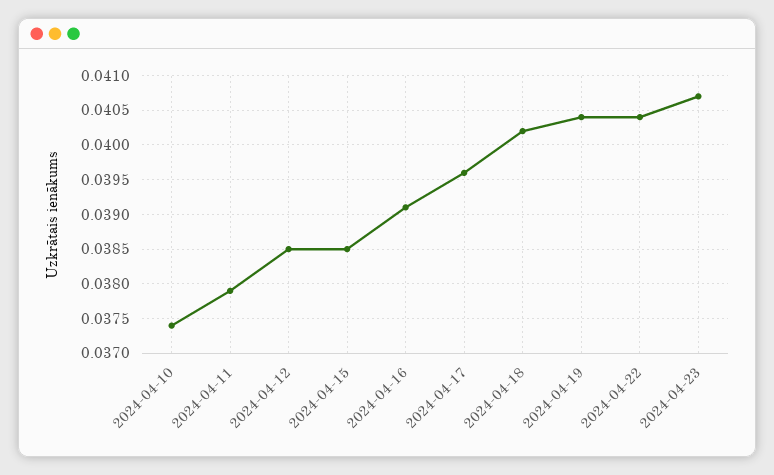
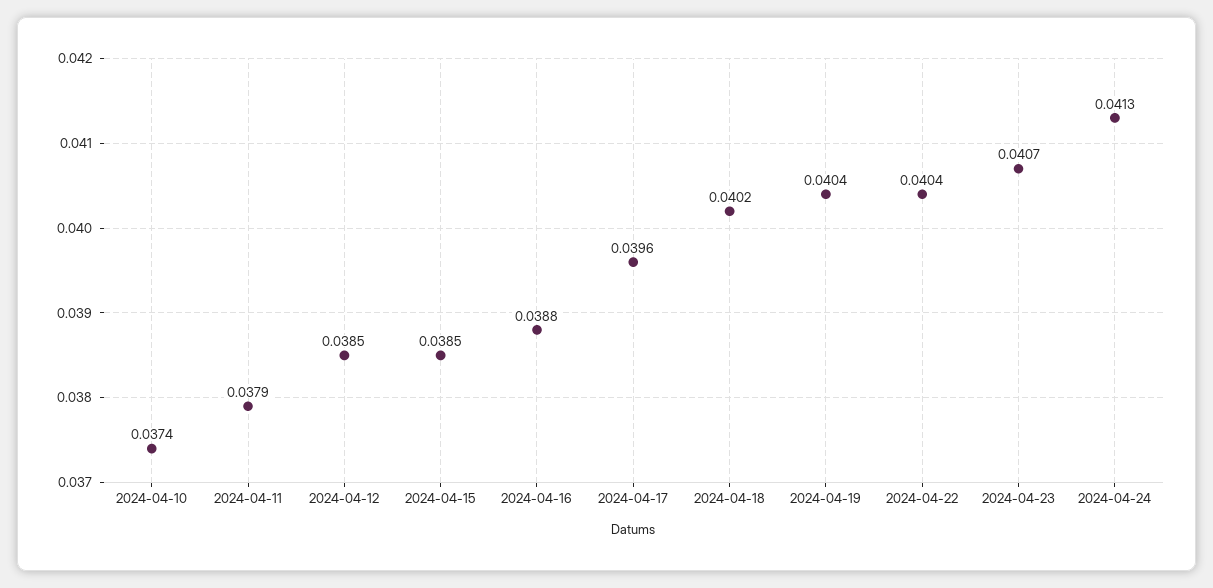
2024-04-16: 0.0391 -> 0.0388
2024-04-24: none -> 0.0413

